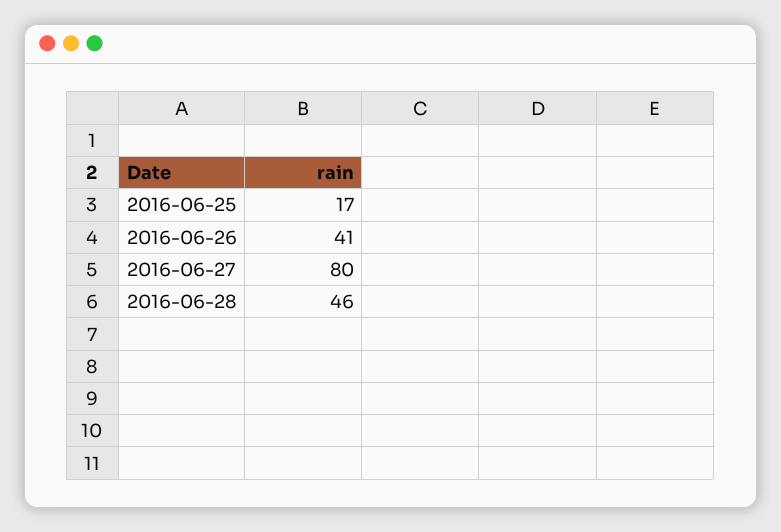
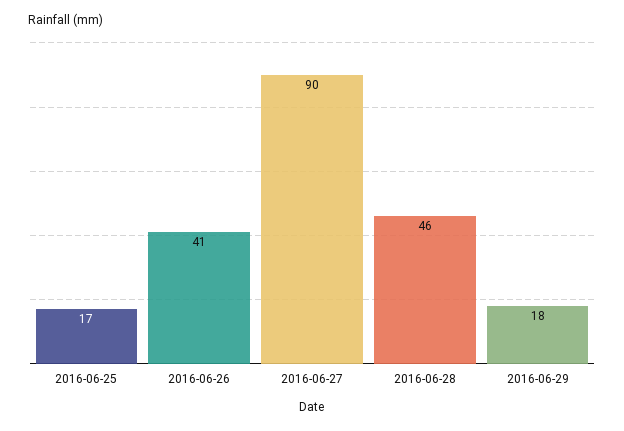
2016-06-27: 80 -> 90
2016-06-29: none -> 18

